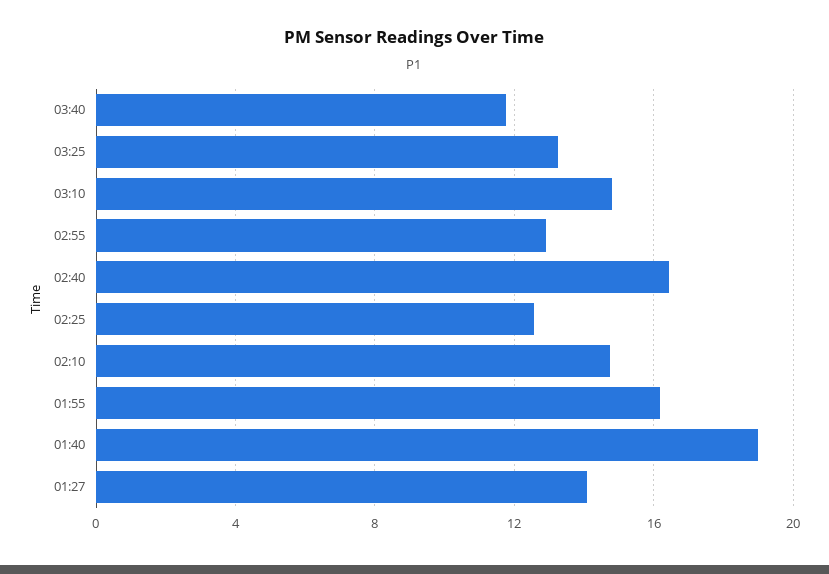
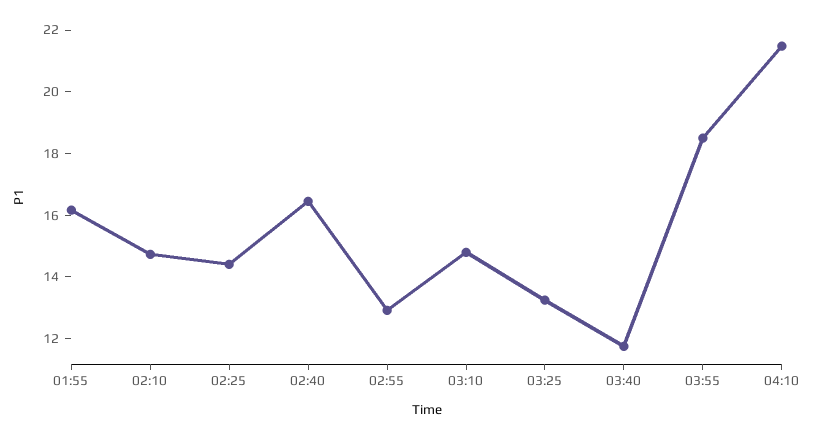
02:25: 12.5 -> 14.5
01:40: 19 -> none
01:27: 14 -> none
03:55: none -> 18.5
04:10: none -> 21.5

